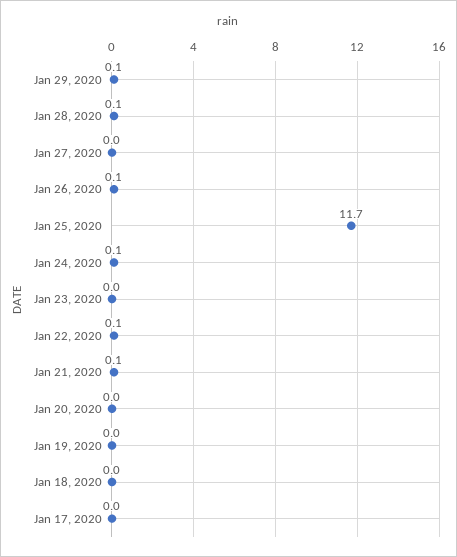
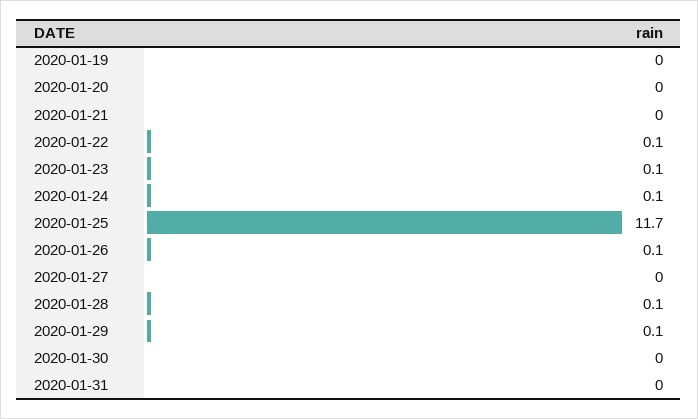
Jan 23, 2020: 0 -> 0.1
Jan 21, 2020: 0.1 -> 0
Jan 18, 2020: 0 -> none
Jan 17, 2020: 0 -> none
2020-01-30: none -> 0
2020-01-31: none -> 0

